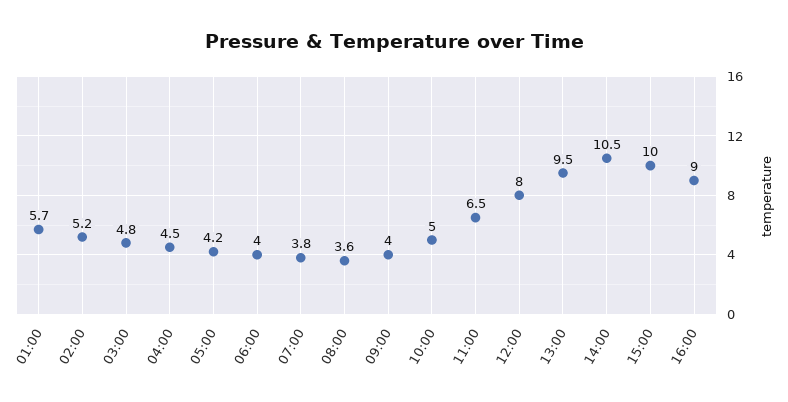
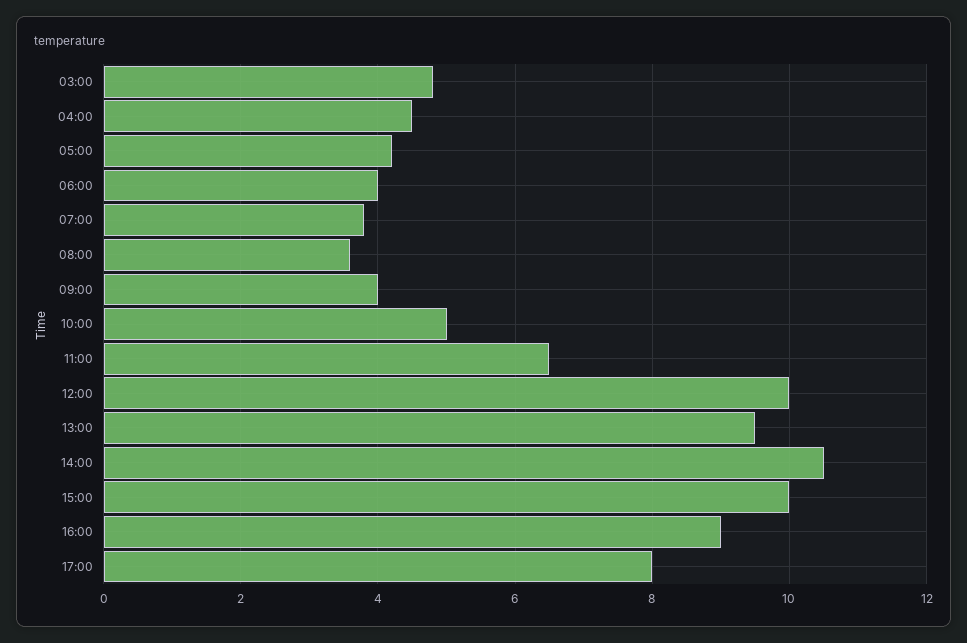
01:00: 5.7 -> none
02:00: 5.2 -> none
12:00: 8 -> 10
17:00: none -> 8

